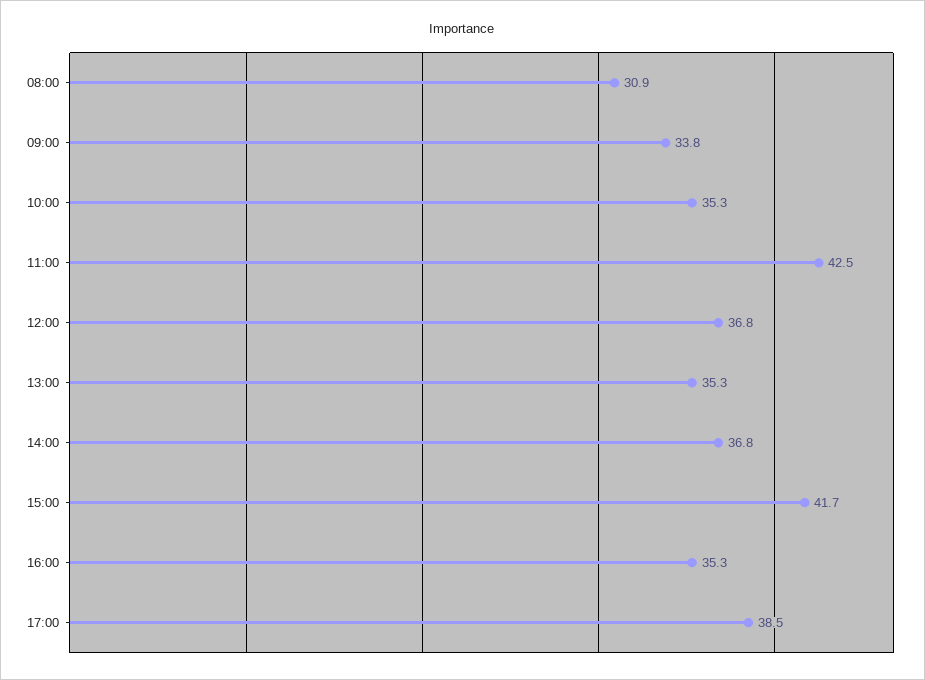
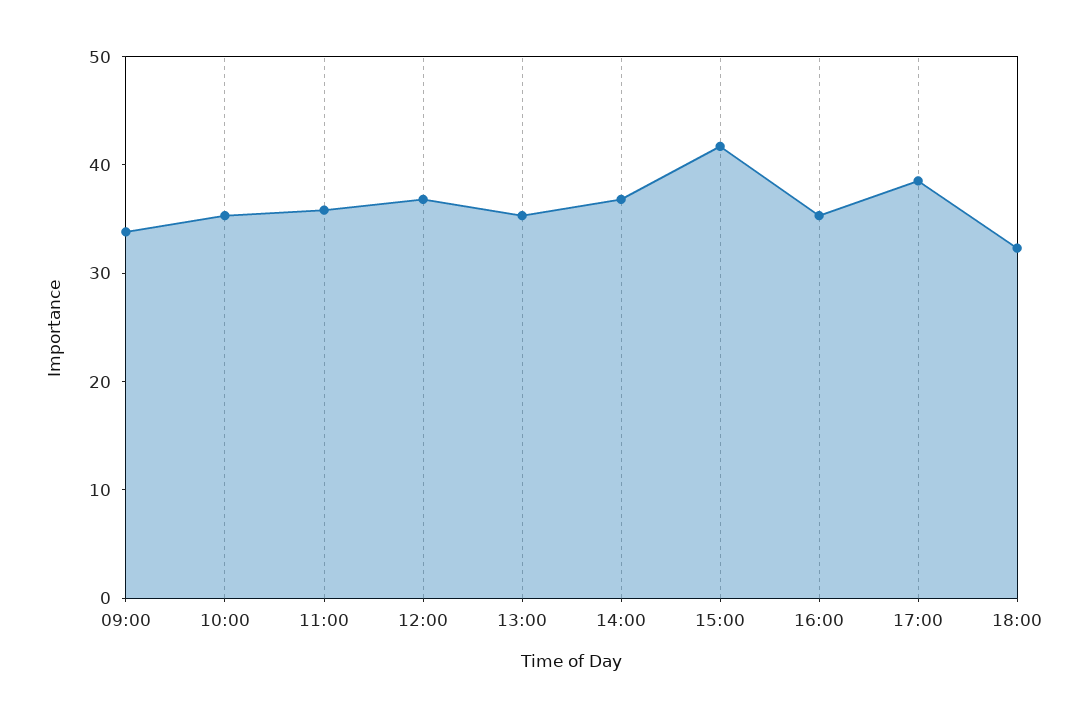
08:00: 30.9 -> none
11:00: 42.5 -> 36
18:00: none -> 32

